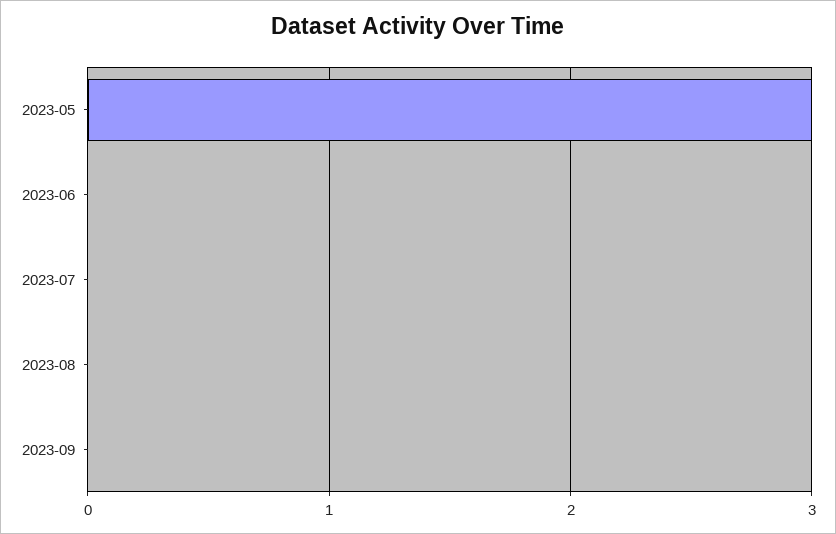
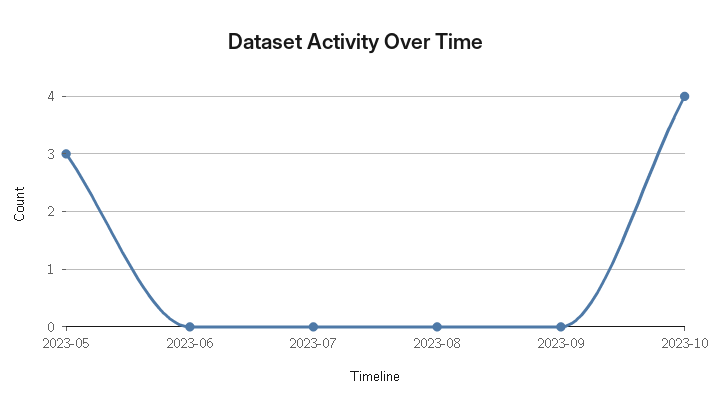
2023-10: none -> 4

